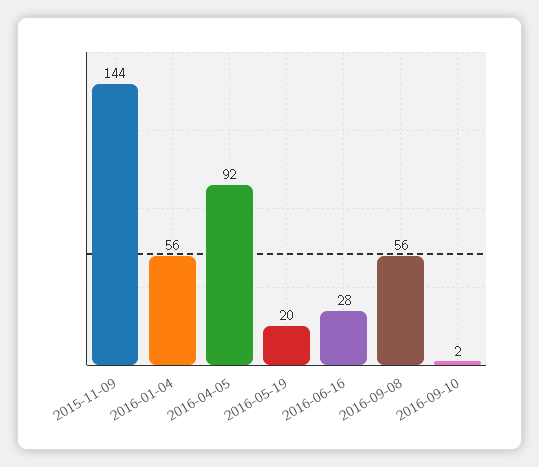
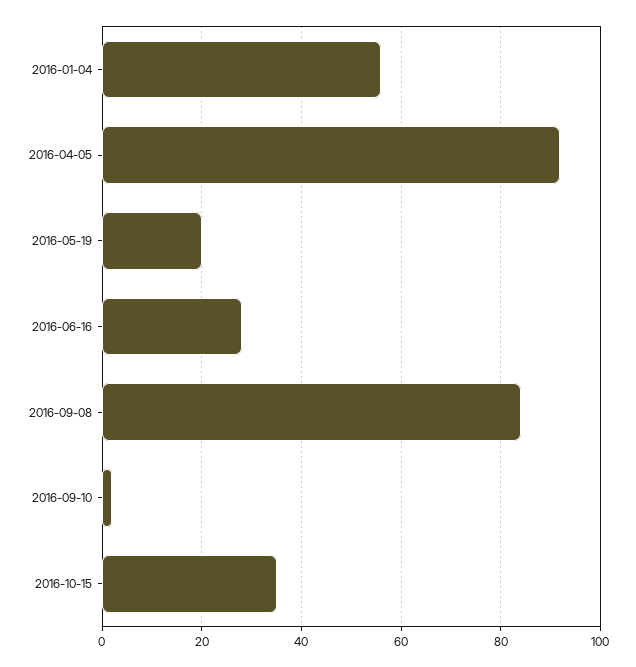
2015-11-09: 144 -> none
2016-09-08: 56 -> 85
2016-10-15: none -> 35

